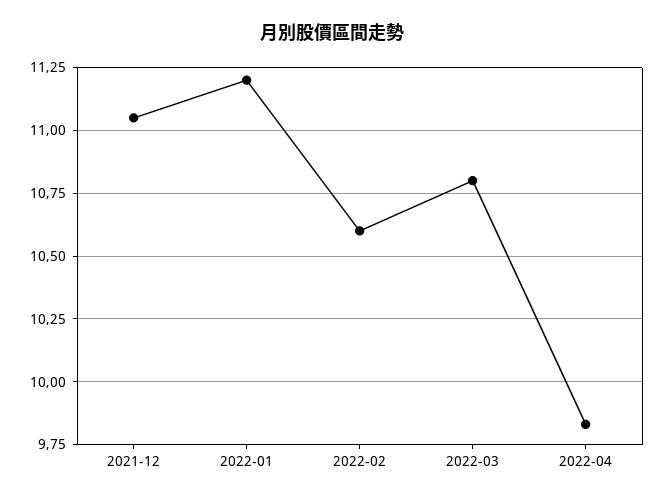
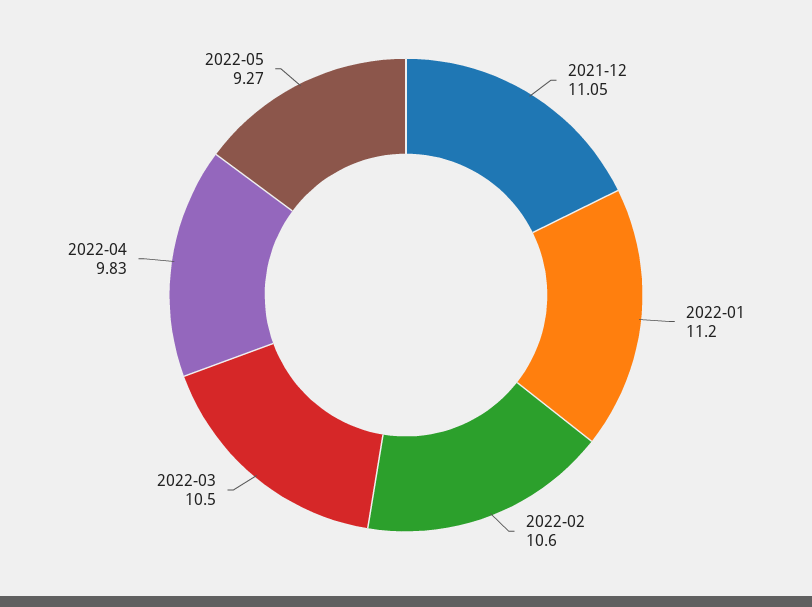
2022-03: 10.8 -> 10.5
2022-05: none -> 9.27

